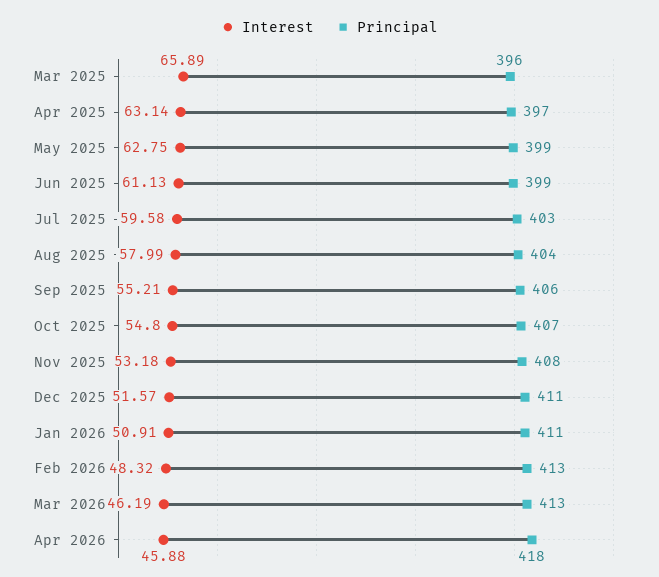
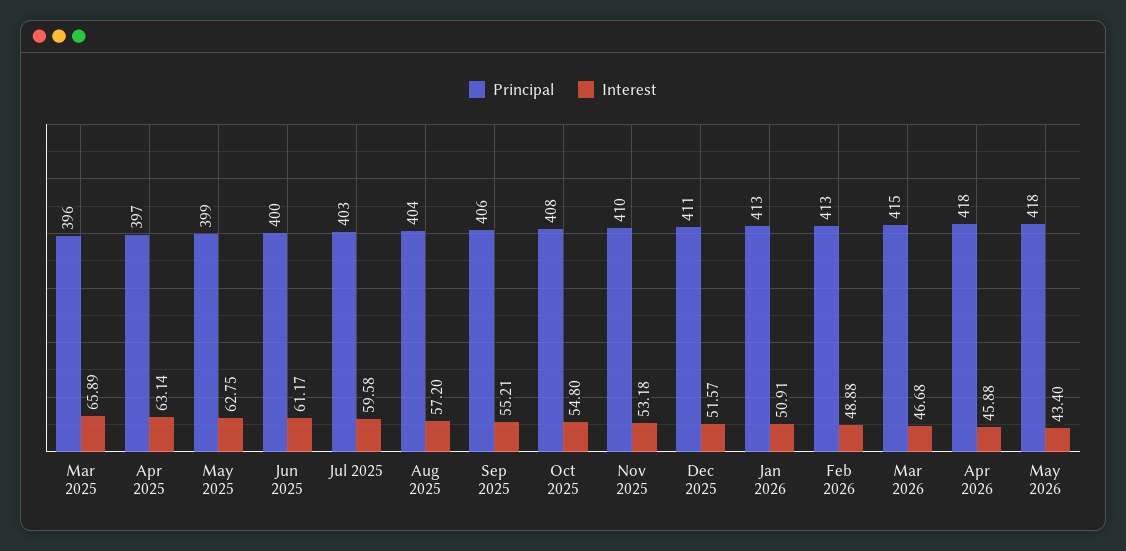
Interest, Jun 2025: 61.13 -> 61.17
Principal, Jun 2025: 399 -> 400
Interest, Aug 2025: 57.99 -> 57.2
Principal, Oct 2025: 407 -> 408
Principal, Nov 2025: 408 -> 410
Principal, Jan 2026: 411 -> 413
Interest, Feb 2026: 48.32 -> 48.88
Interest, Mar 2026: 46.19 -> 46.68
Principal, Mar 2026: 413 -> 415
Principal, May 2026: none -> 418
Interest, May 2026: none -> 43.4

